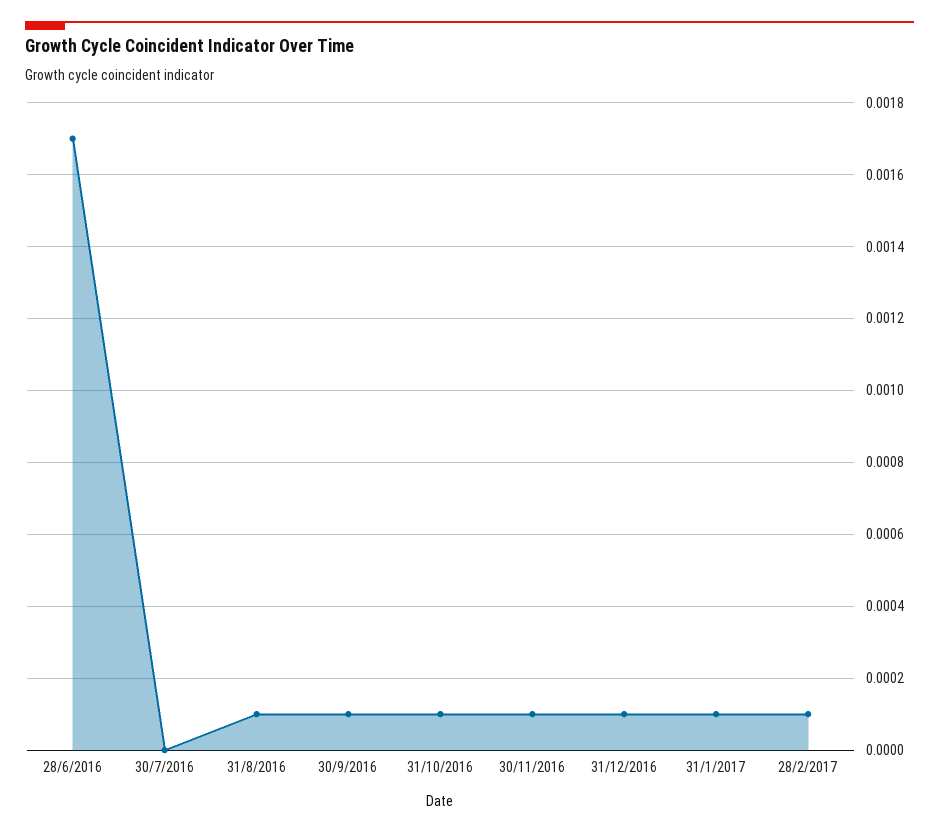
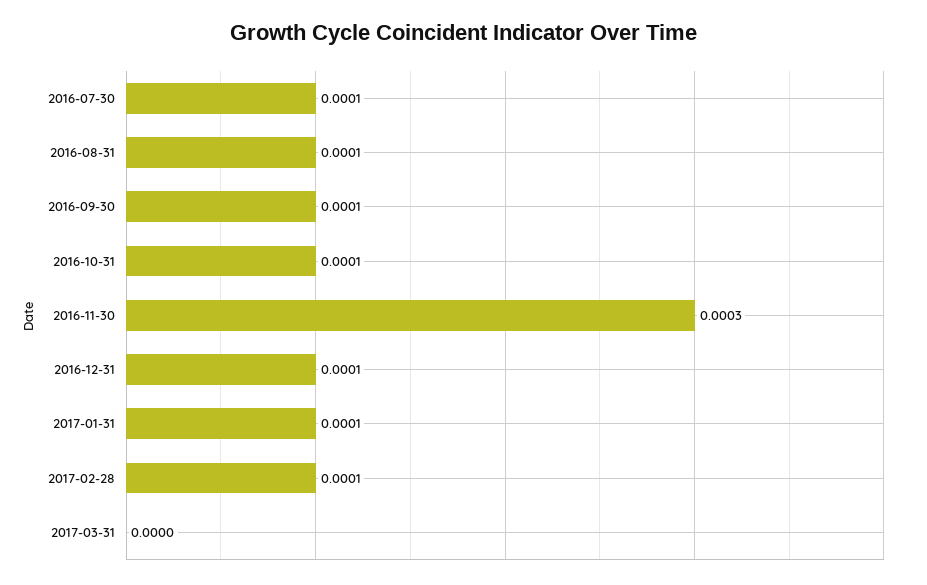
28/6/2016: 0.0017 -> none
30/7/2016: 0 -> 0.0001
30/11/2016: 0.0001 -> 0.0003
2017-03-31: none -> 0

